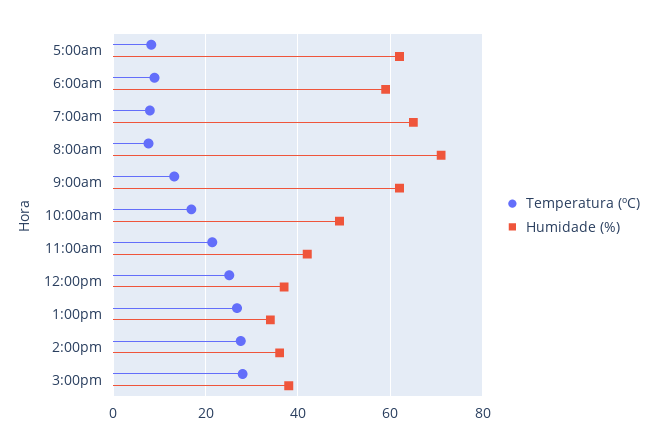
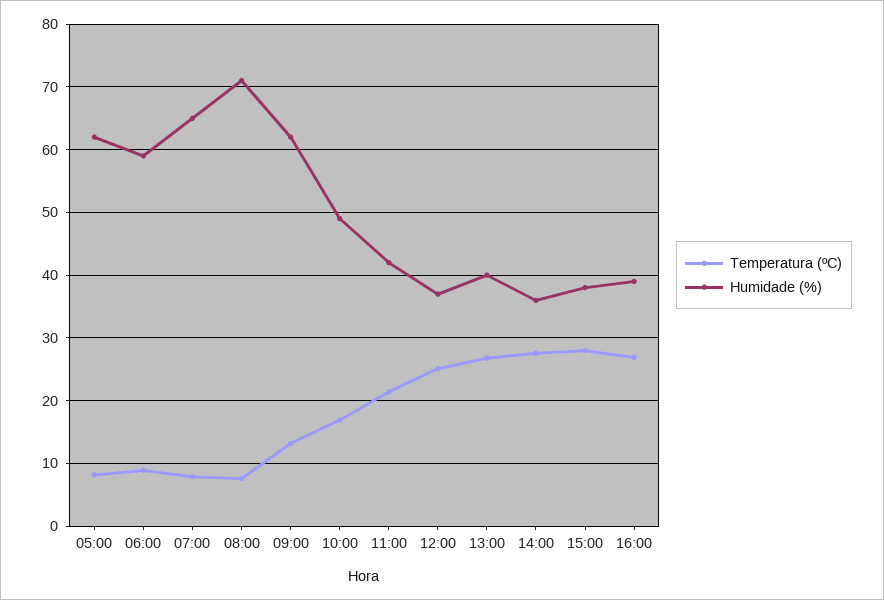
Humidade (%), 1:00pm: 34 -> 40
Temperatura (ºC), 16:00: none -> 27
Humidade (%), 16:00: none -> 39

